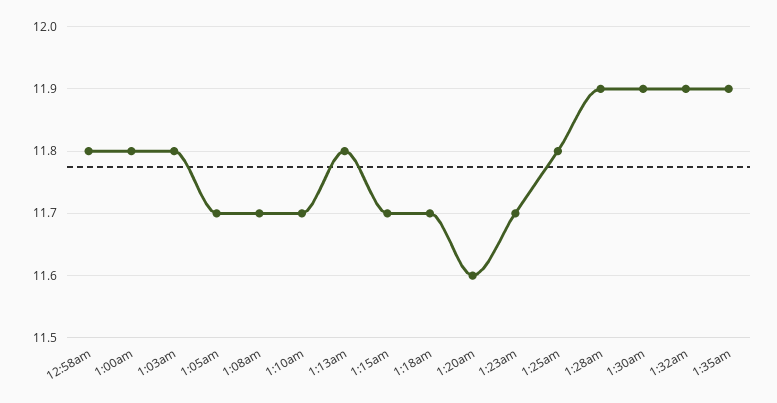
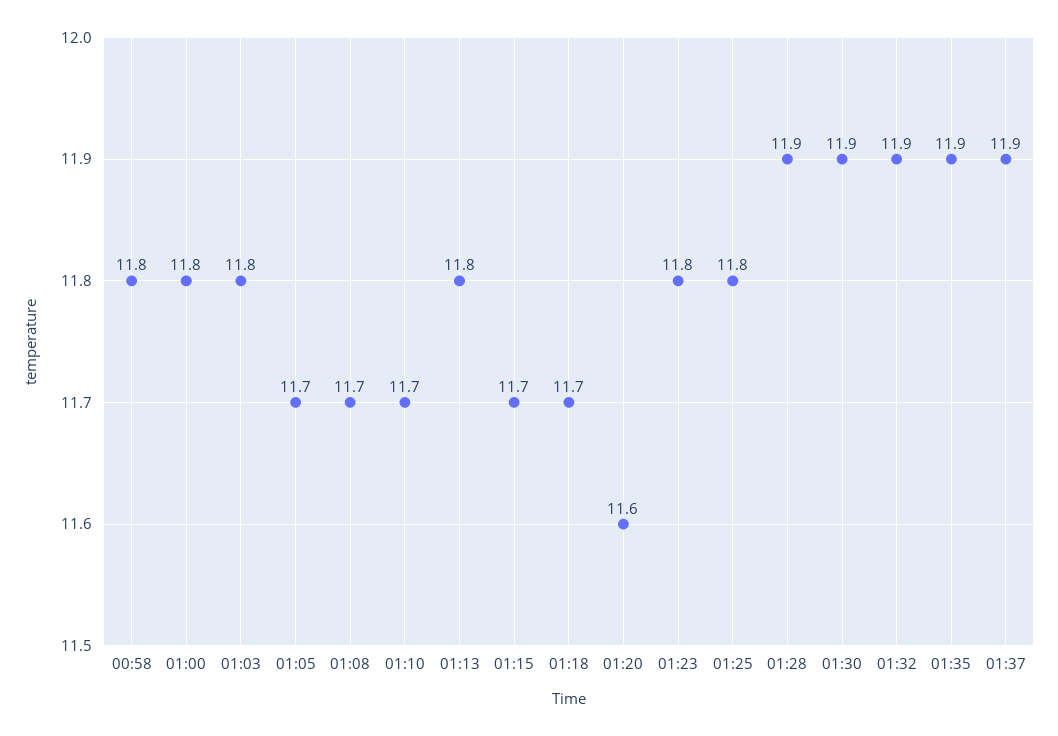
1:23am: 11.7 -> 11.8
01:37: none -> 11.9

